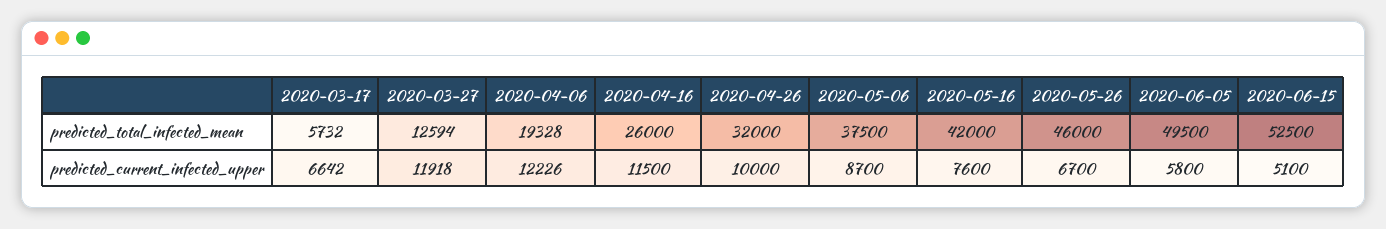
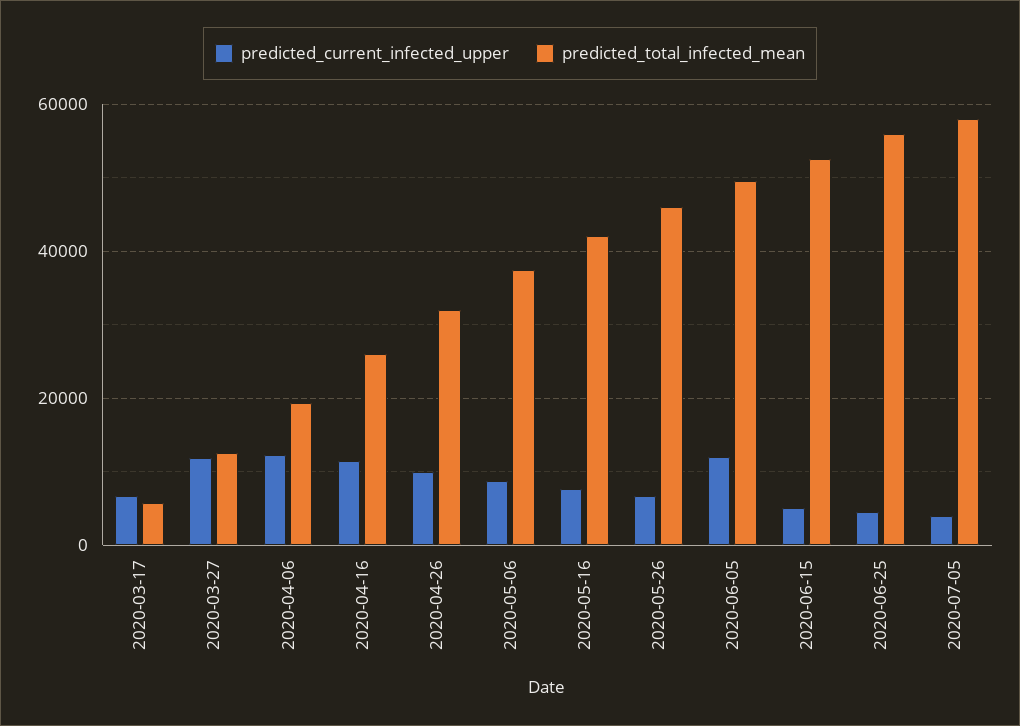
predicted_current_infected_upper, 2020-06-05: 5800 -> 12000
predicted_current_infected_upper, 2020-06-25: none -> 4000
predicted_total_infected_mean, 2020-06-25: none -> 56000
predicted_current_infected_upper, 2020-07-05: none -> 4000
predicted_total_infected_mean, 2020-07-05: none -> 58000

